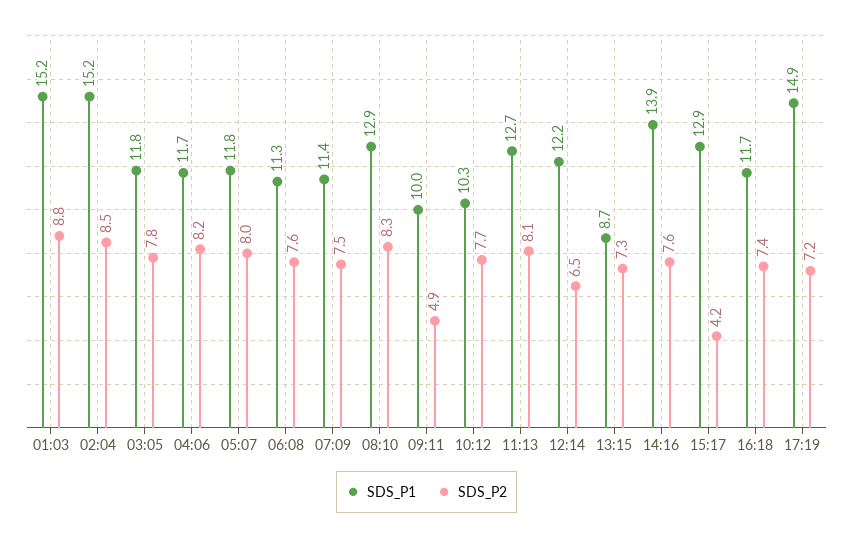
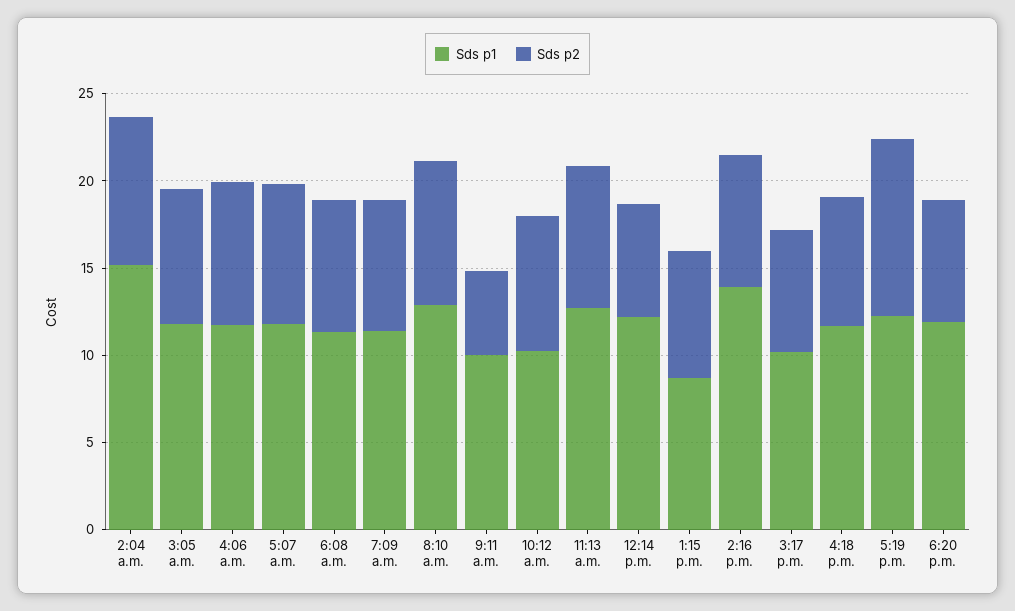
SDS_P1, 01:03: 15.2 -> none
SDS_P2, 01:03: 8.8 -> none
SDS_P1, 15:17: 12.9 -> 10
SDS_P2, 15:17: 4.2 -> 7
SDS_P1, 17:19: 14.9 -> 12
SDS_P2, 17:19: 7.2 -> 10
SDS_P1, 6:20 p.m.: none -> 12
SDS_P2, 6:20 p.m.: none -> 7

